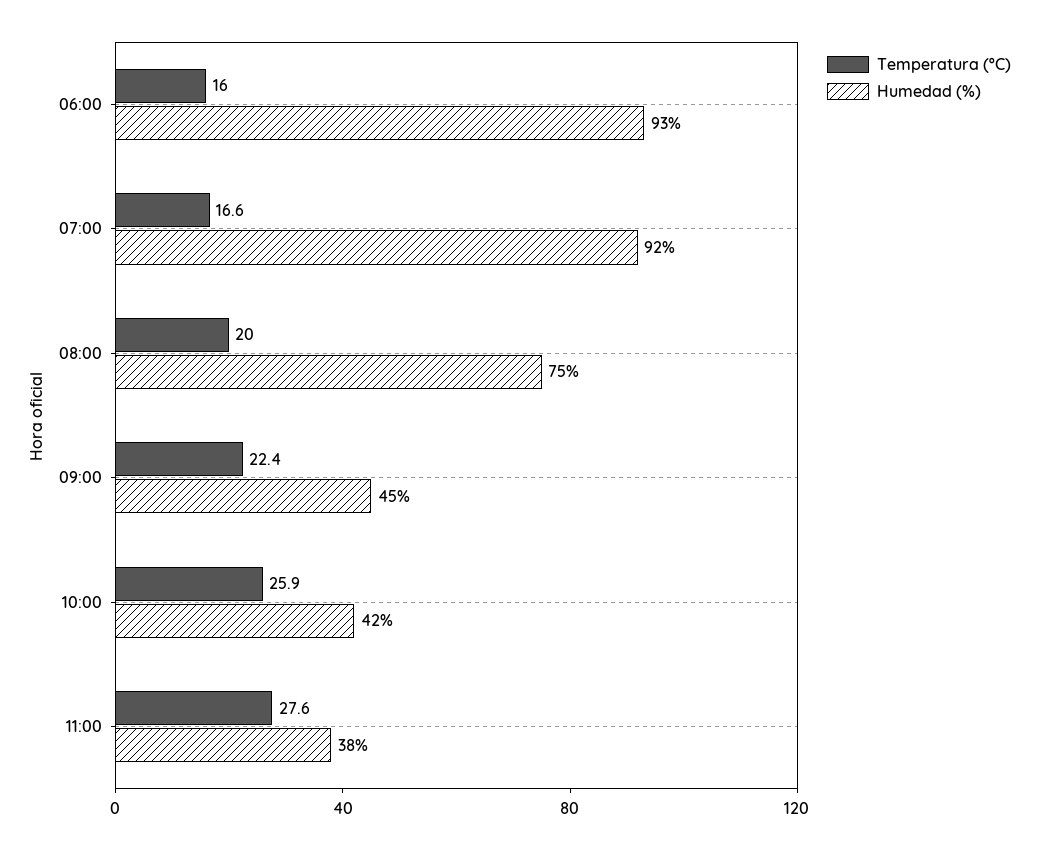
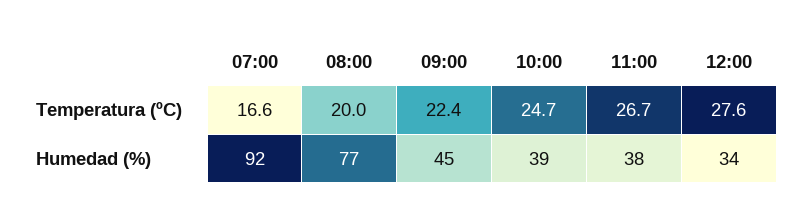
Temperatura (ºC), 06:00: 16 -> none
Humedad (%), 06:00: 93 -> none
Humedad (%), 08:00: 75 -> 77
Temperatura (ºC), 10:00: 25.9 -> 24.7
Humedad (%), 10:00: 42 -> 39
Temperatura (ºC), 11:00: 27.6 -> 26.7
Temperatura (ºC), 12:00: none -> 27.6
Humedad (%), 12:00: none -> 34

